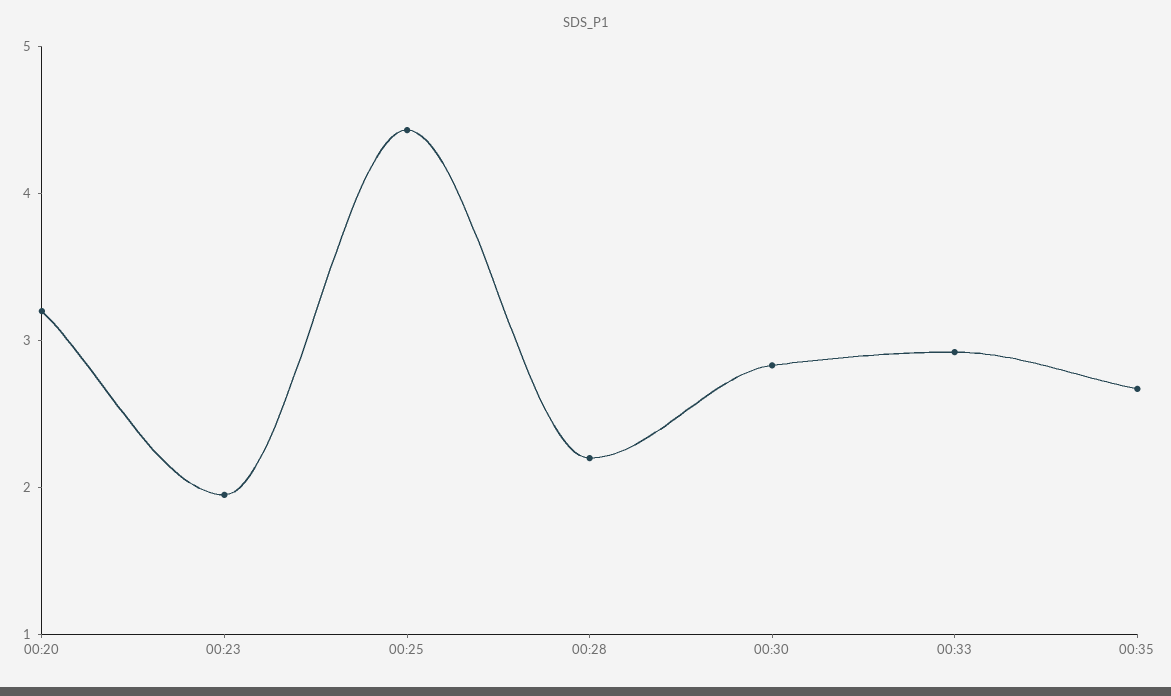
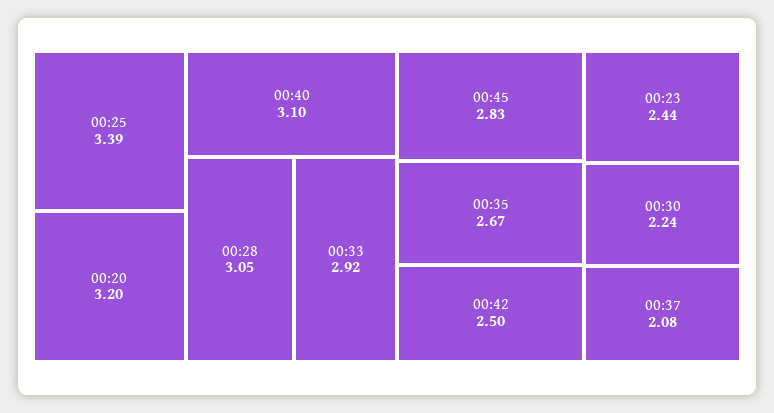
00:23: 2 -> 2.44
00:25: 4.4 -> 3.39
00:28: 2.2 -> 3.05
00:30: 2.8 -> 2.24
00:40: none -> 3.1
00:45: none -> 2.83
00:42: none -> 2.5
00:37: none -> 2.08

